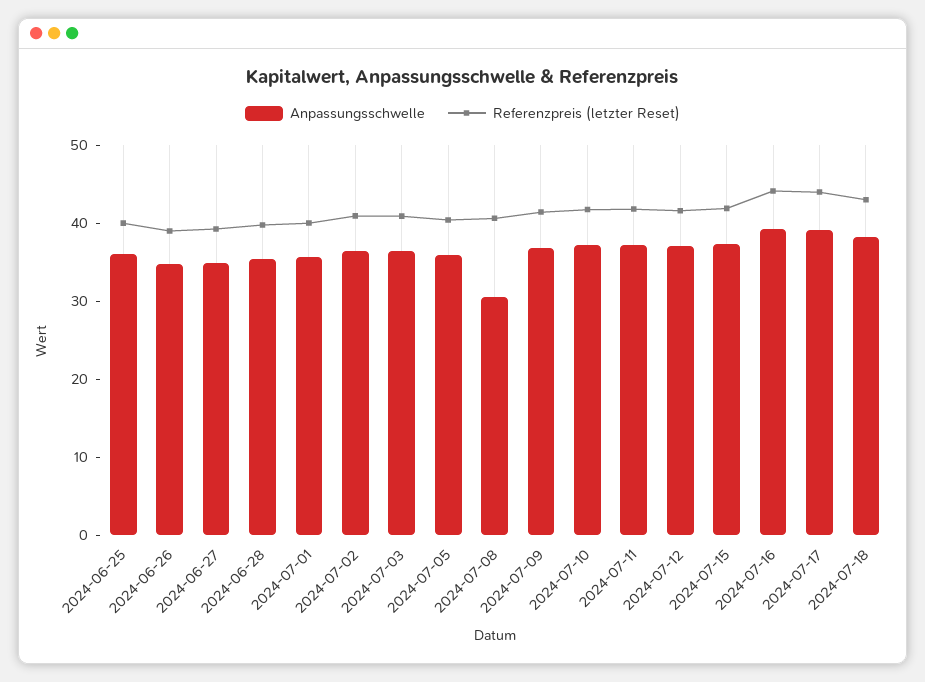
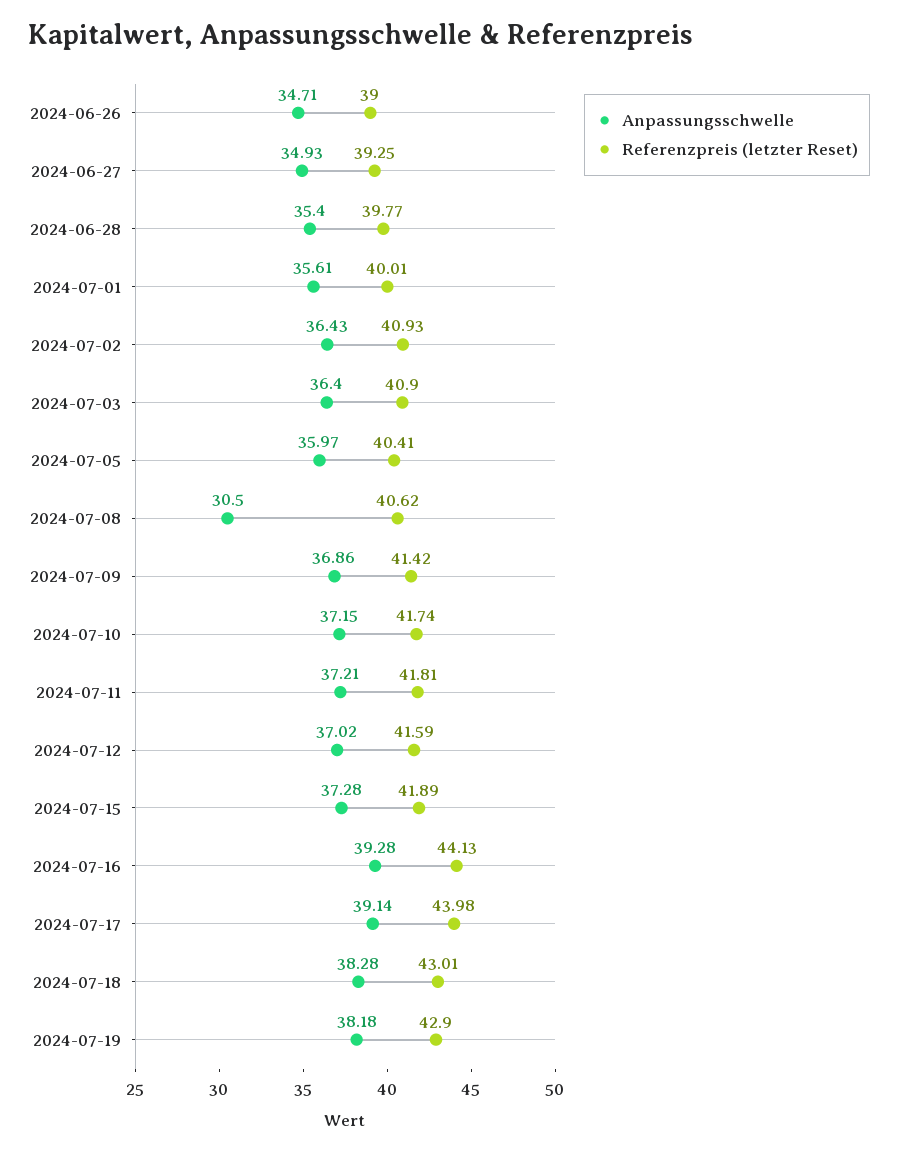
Anpassungsschwelle, 2024-06-25: 36 -> none
Referenzpreis (letzter Reset), 2024-06-25: 40 -> none
Anpassungsschwelle, 2024-07-19: none -> 38.18
Referenzpreis (letzter Reset), 2024-07-19: none -> 42.9

